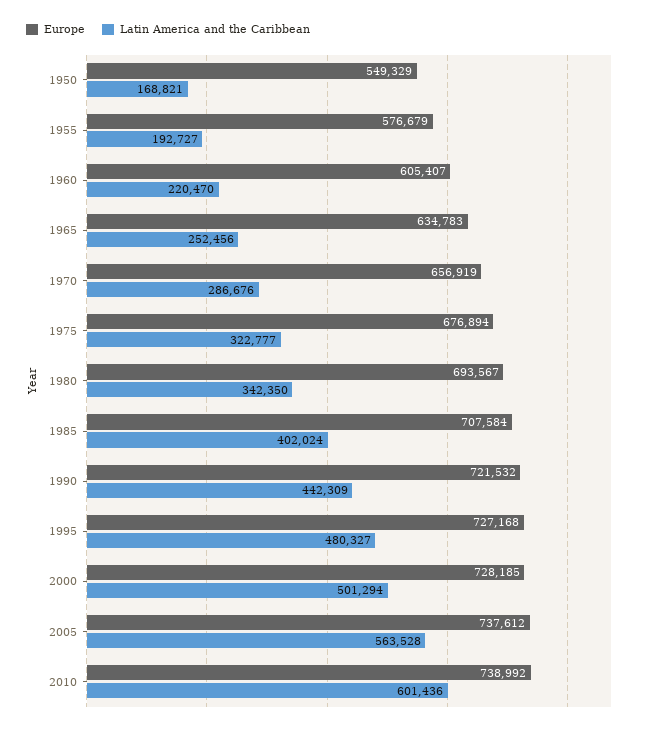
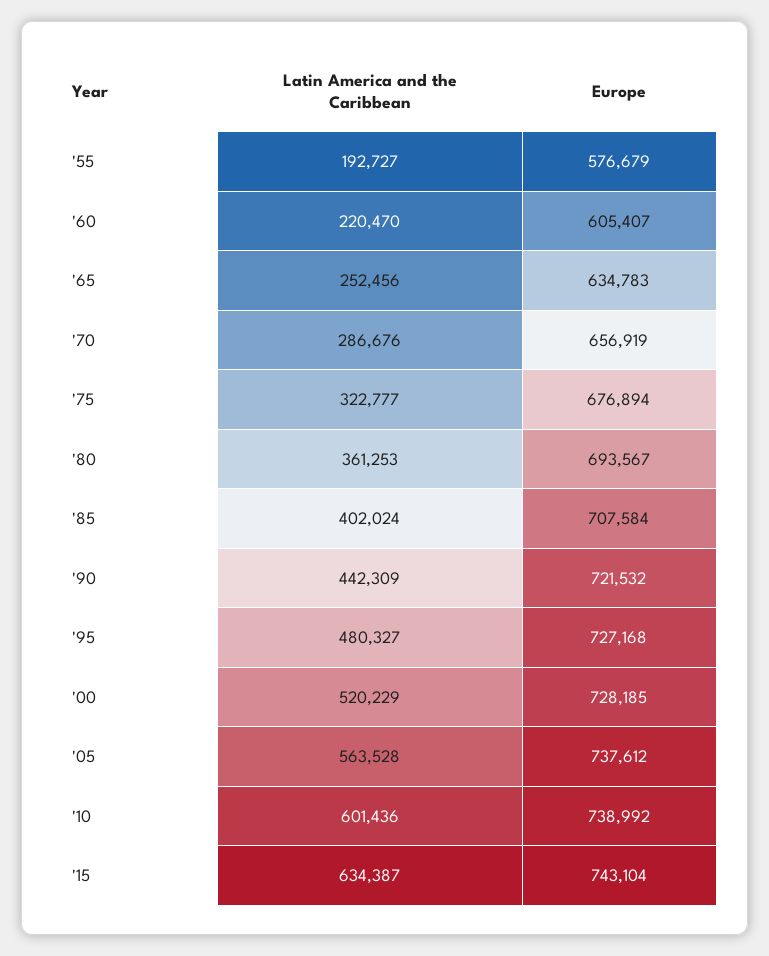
Europe, 1950: 549329 -> none
Latin America and the Caribbean, 1950: 168821 -> none
Latin America and the Caribbean, 1980: 342350 -> 361253
Latin America and the Caribbean, 2000: 501294 -> 520229
Latin America and the Caribbean, '15: none -> 634387
Europe, '15: none -> 743104

